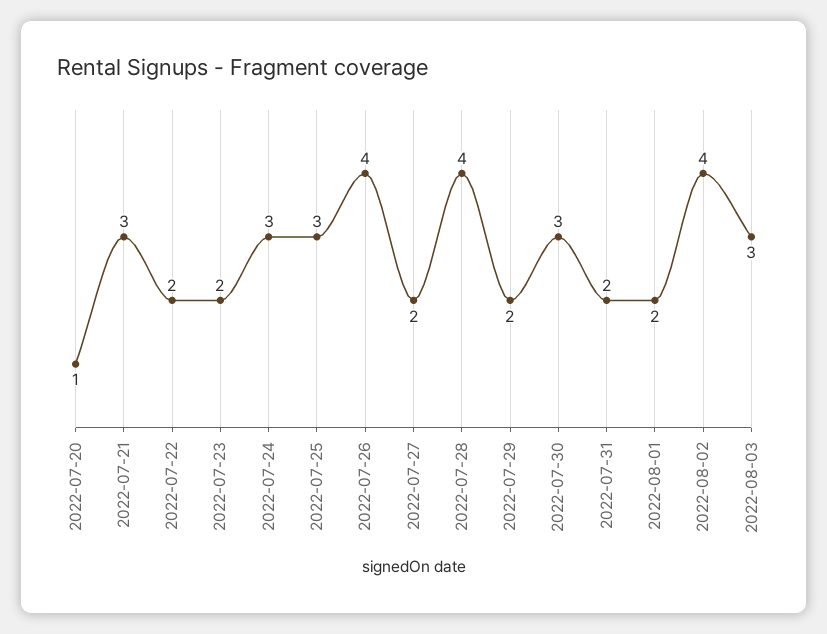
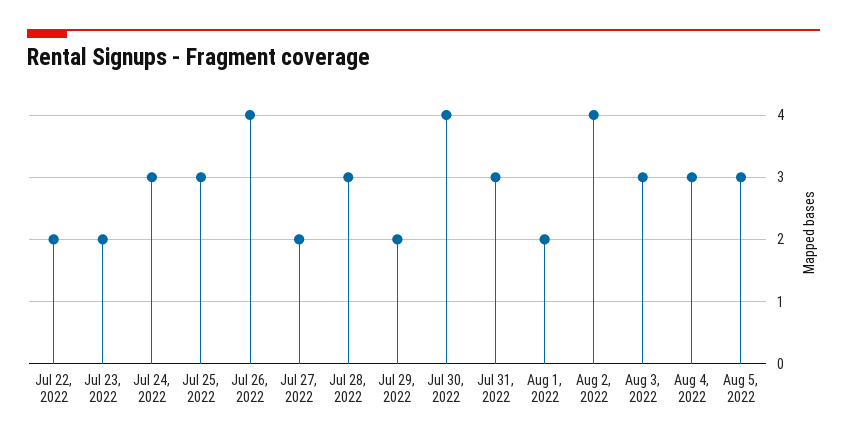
2022-07-20: 1 -> none
2022-07-21: 3 -> none
2022-07-28: 4 -> 3
2022-07-30: 3 -> 4
2022-07-31: 2 -> 3
Aug 4, 2022: none -> 3
Aug 5, 2022: none -> 3

